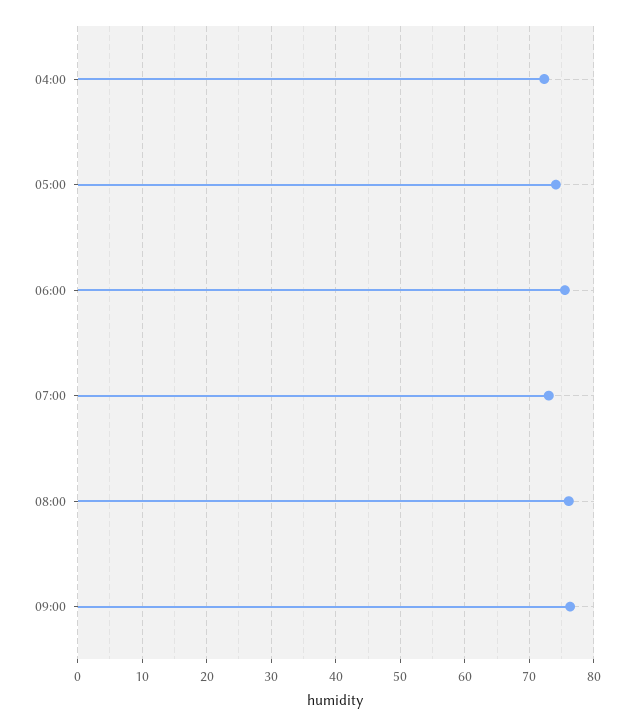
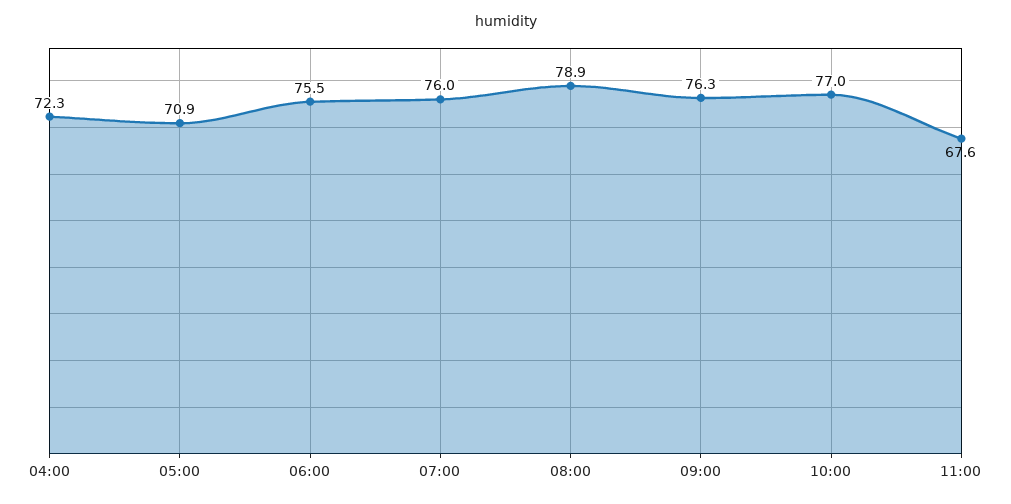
05:00: 74 -> 70.9
07:00: 73 -> 76
08:00: 76 -> 78.9
10:00: none -> 77
11:00: none -> 67.6

